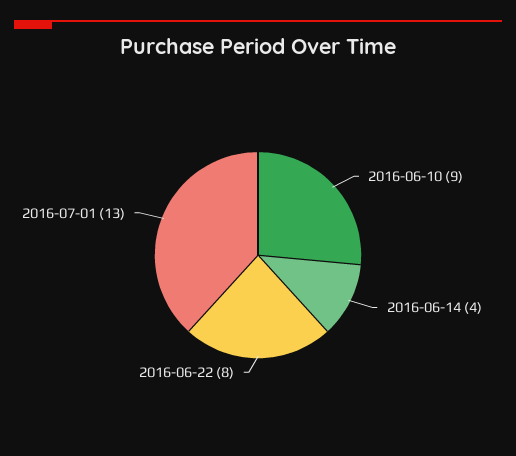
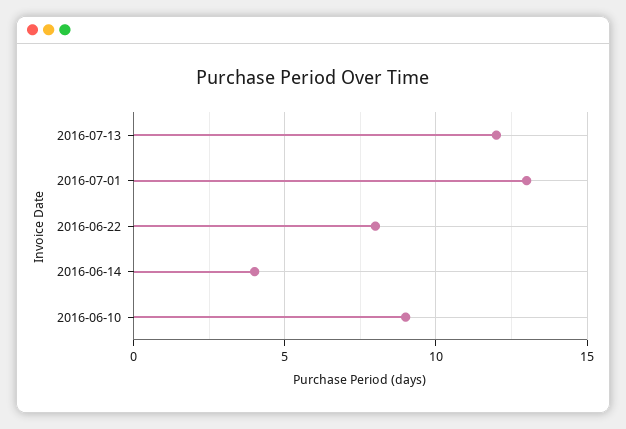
2016-07-13: none -> 12

